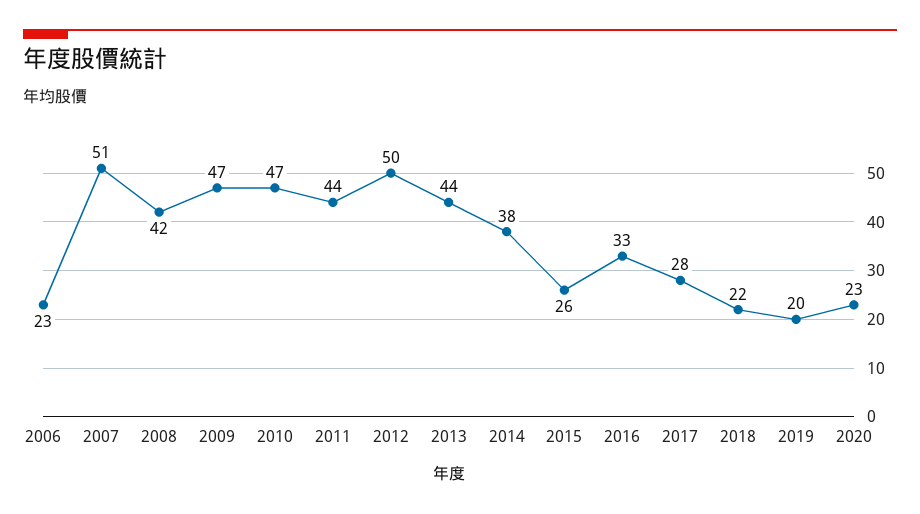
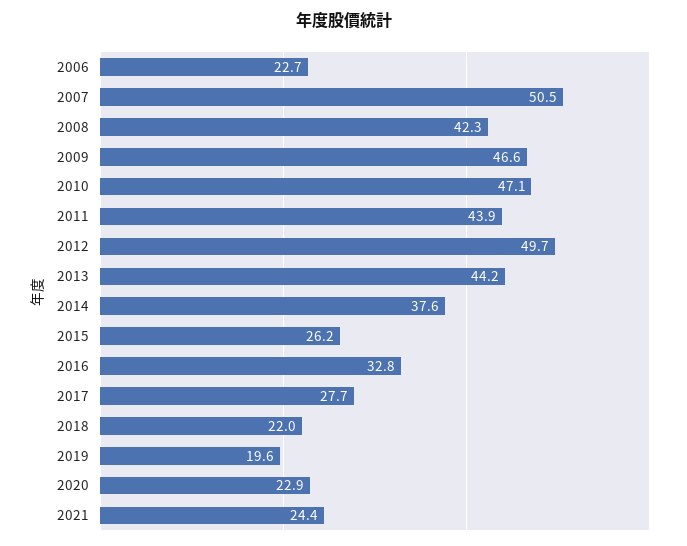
2021: none -> 24.4

